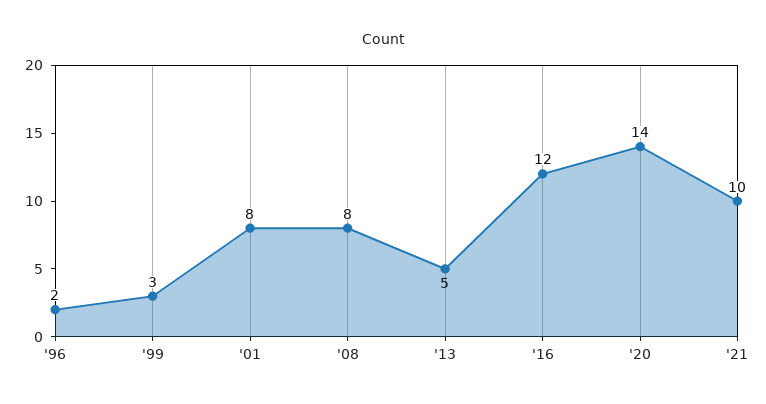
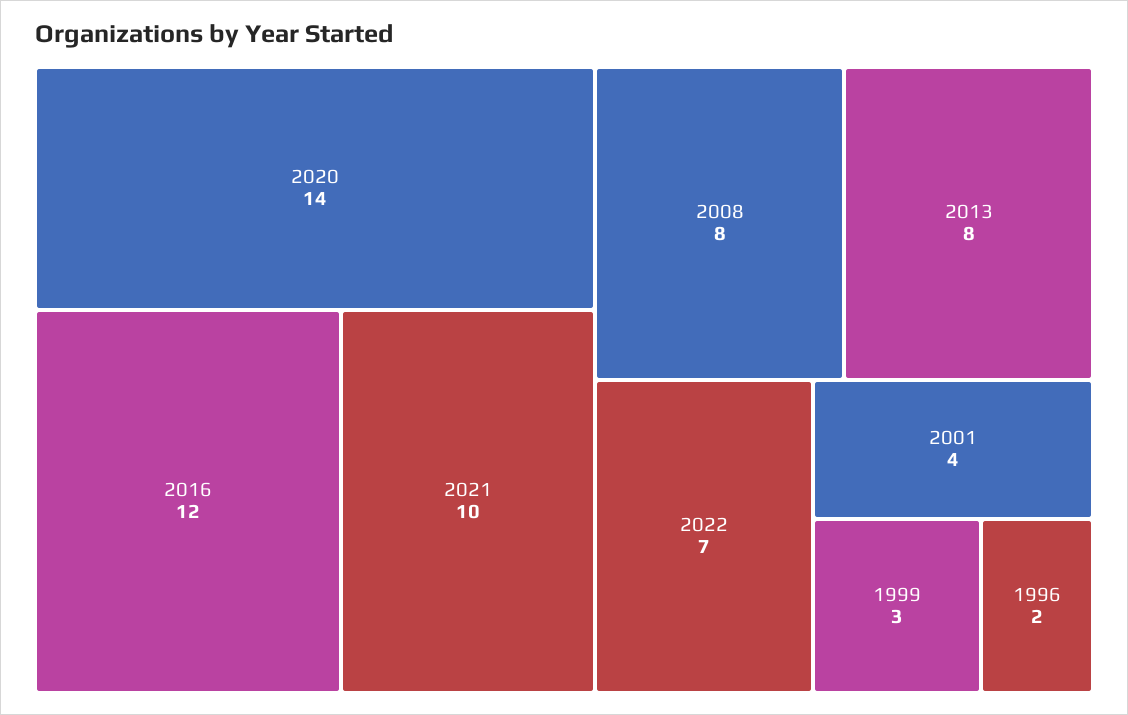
'01: 8 -> 4
'13: 5 -> 8
2022: none -> 7

